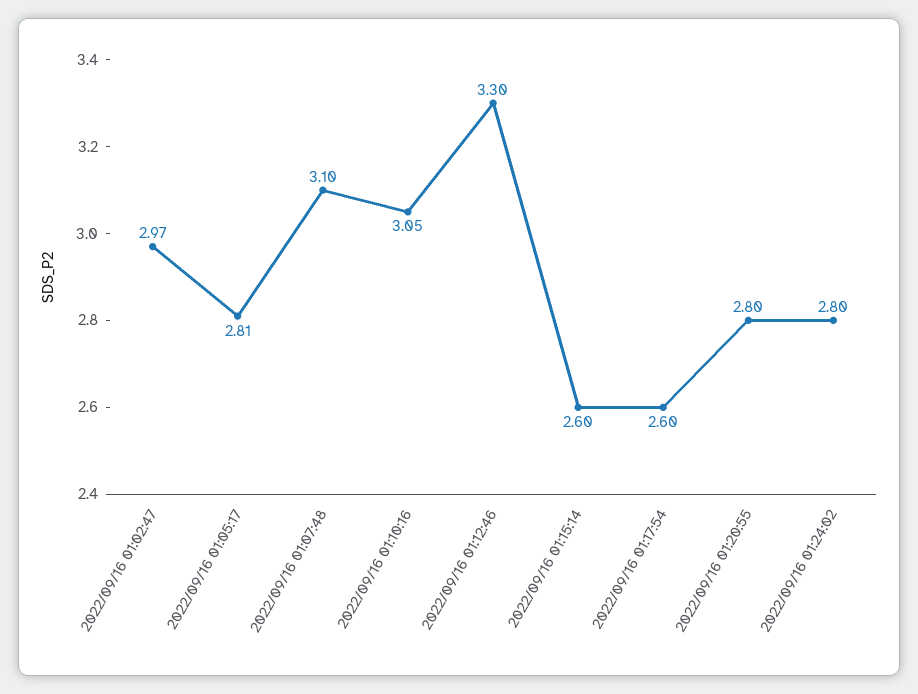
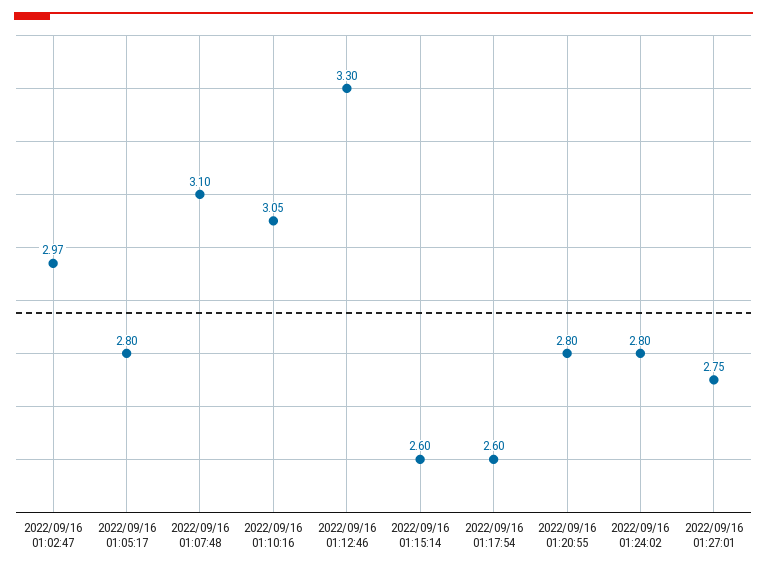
2022/09/16 01:05:17: 2.81 -> 2.8
2022/09/16 01:27:01: none -> 2.75

